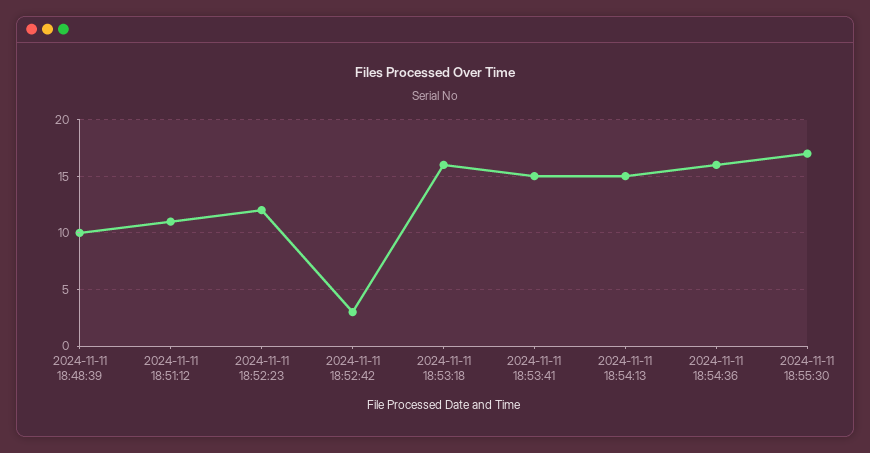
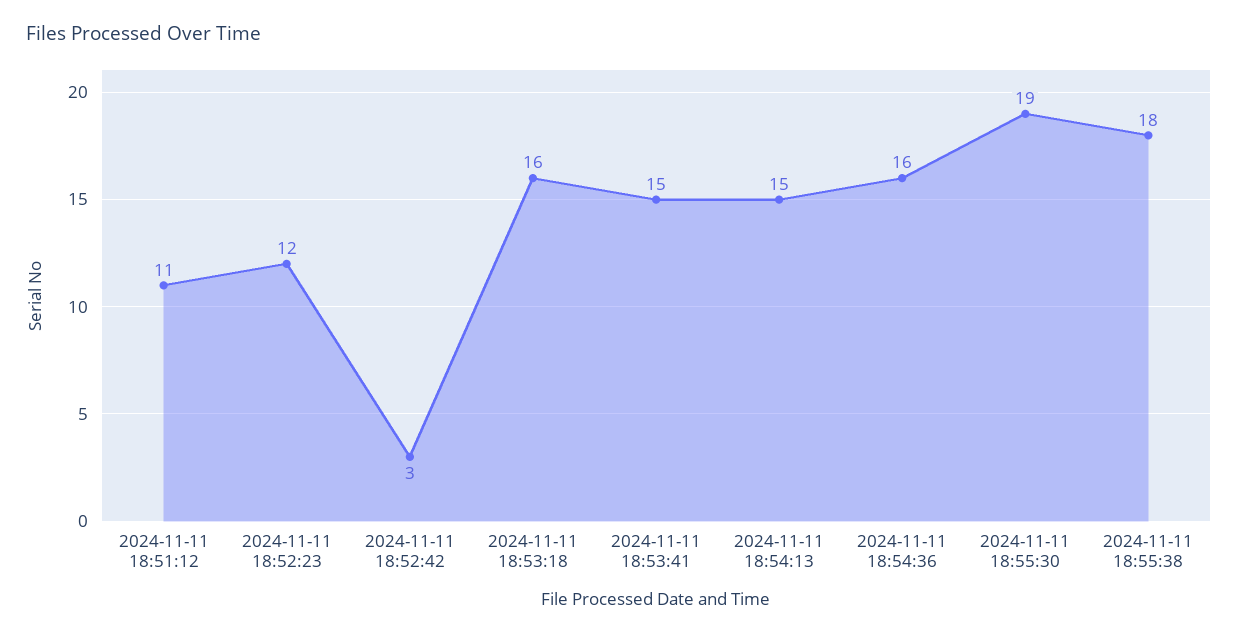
2024-11-11 18:48:39: 10 -> none
2024-11-11 18:55:30: 17 -> 19
2024-11-11 18:55:38: none -> 18

